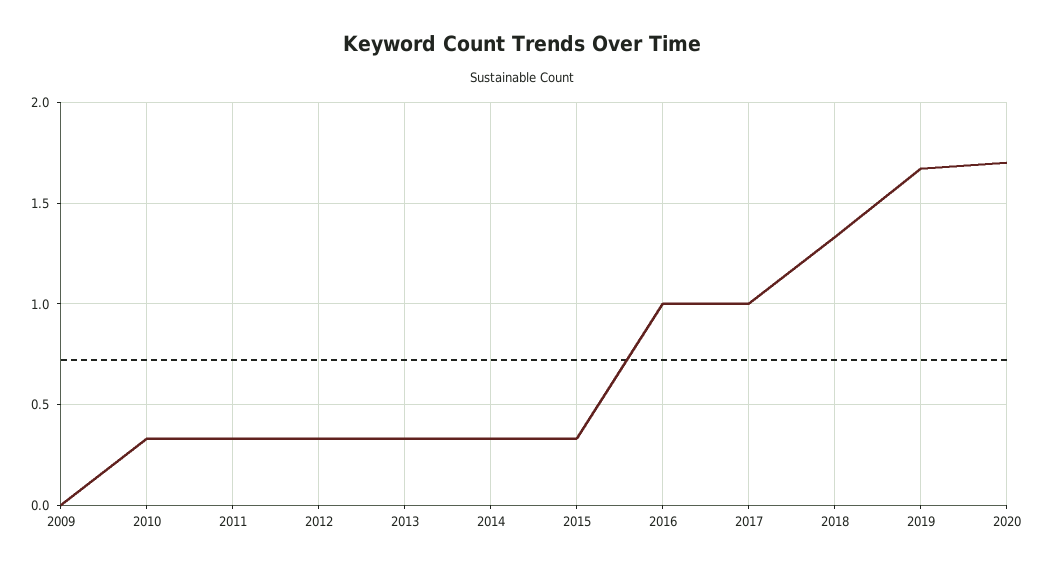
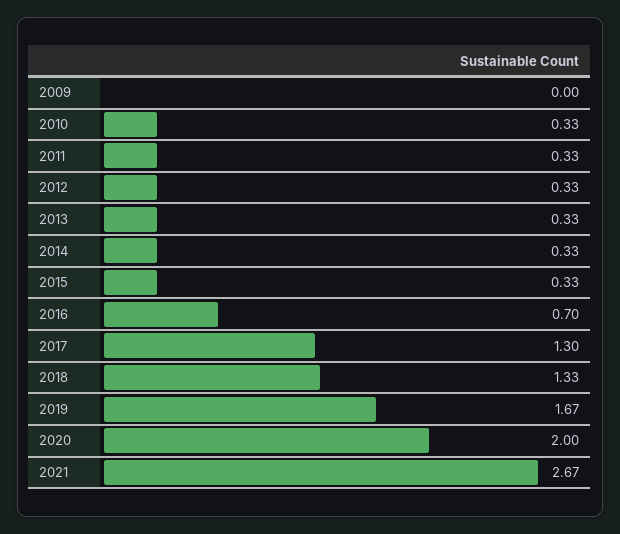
2016: 1 -> 0.7
2017: 1 -> 1.3
2020: 1.7 -> 2
2021: none -> 2.67

